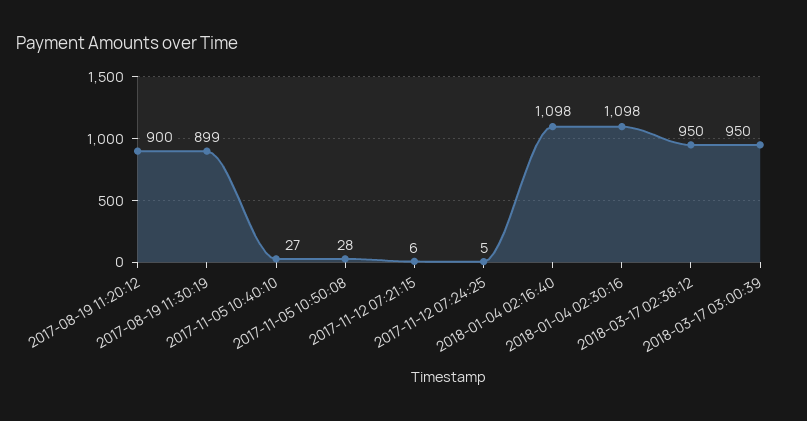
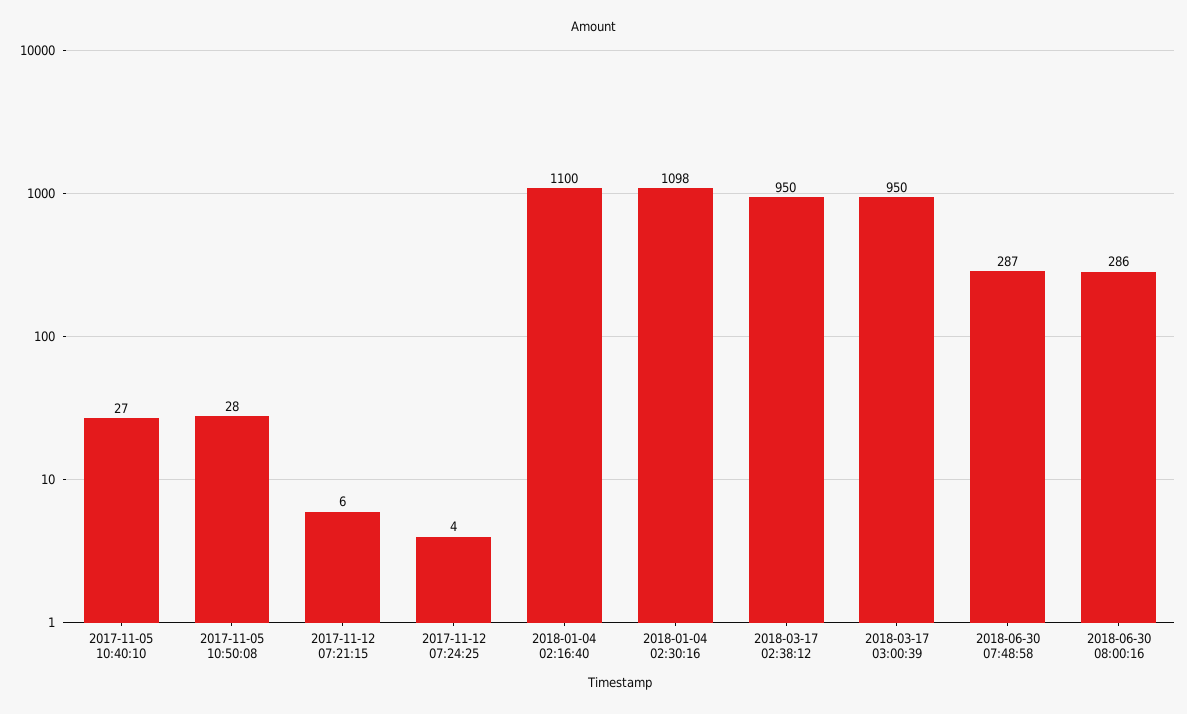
2017-08-19 11:20:12: 900 -> none
2017-08-19 11:30:19: 899 -> none
2017-11-12 07:24:25: 5 -> 4
2018-01-04 02:16:40: 1098 -> 1100
2018-06-30 07:48:58: none -> 287
2018-06-30 08:00:16: none -> 286

